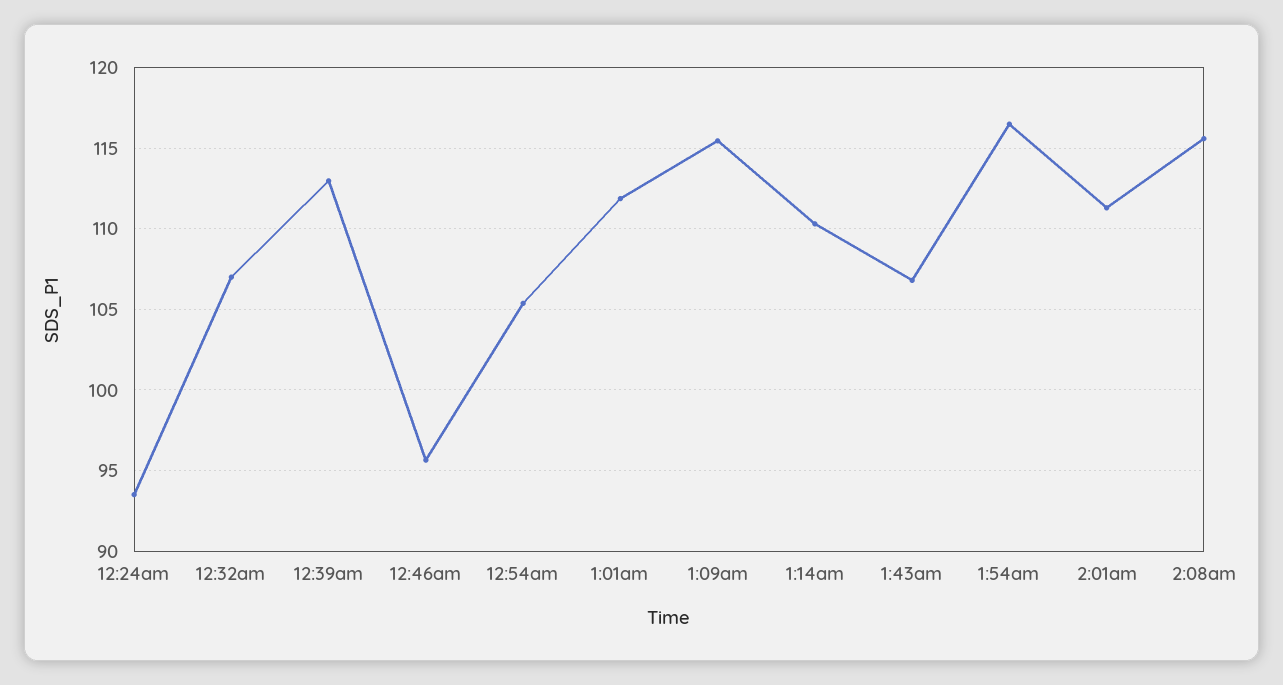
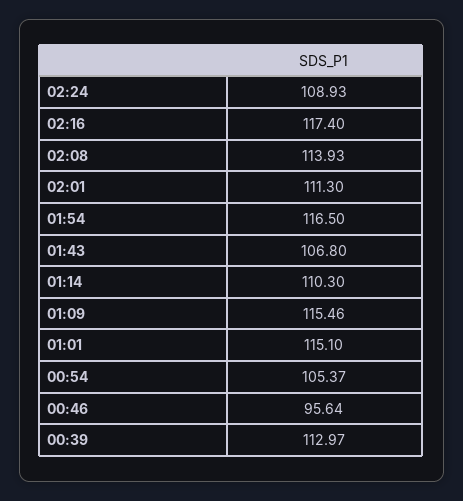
12:24am: 93.5 -> none
12:32am: 107 -> none
1:01am: 112 -> 115.1
2:08am: 115.5 -> 113.93
02:24: none -> 108.93
02:16: none -> 117.4

